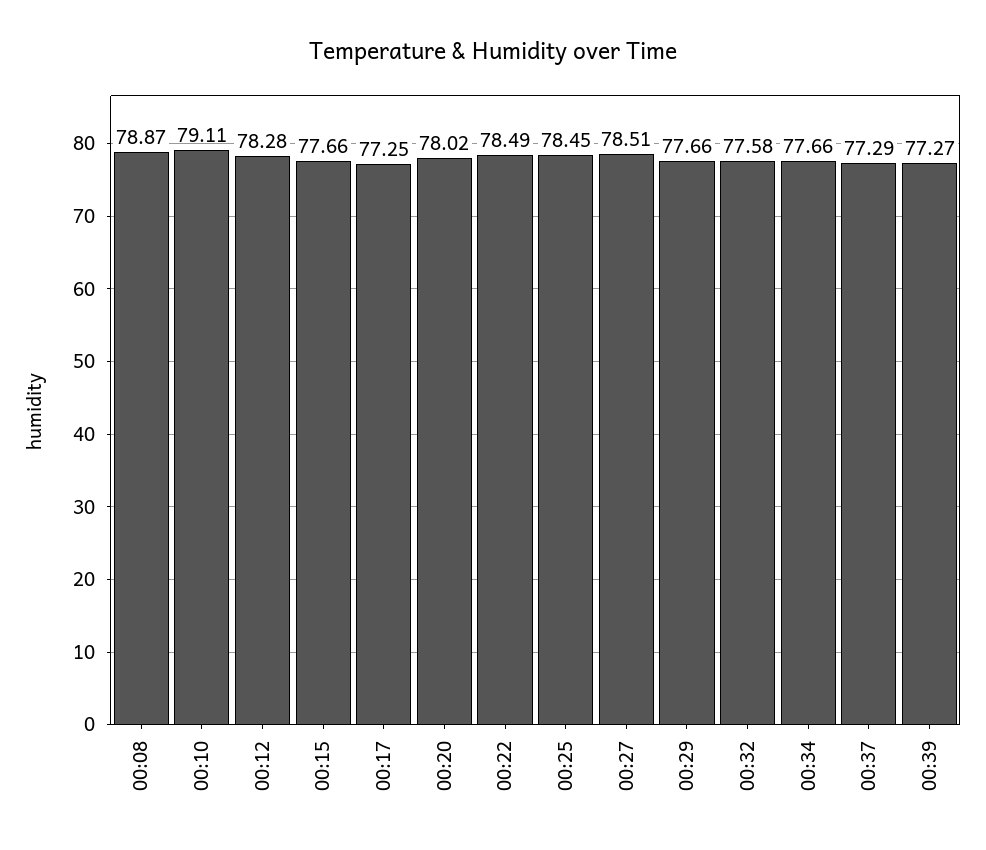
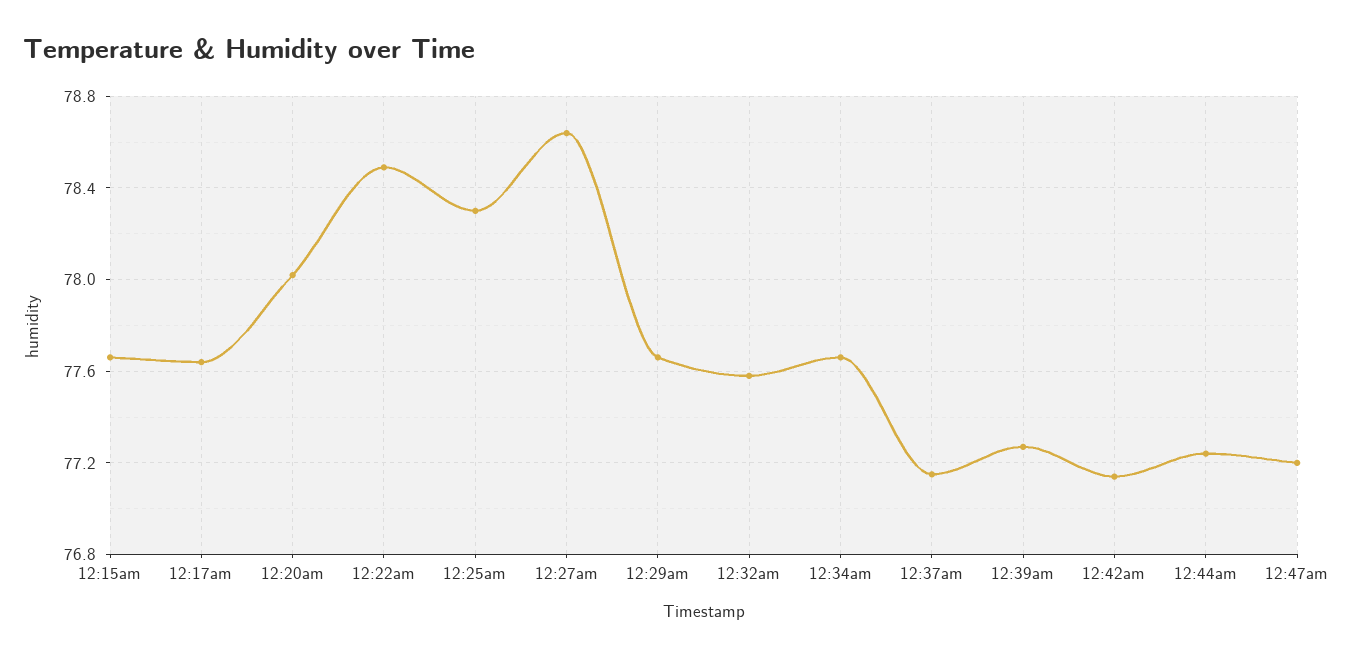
00:08: 78.87 -> none
00:10: 79.11 -> none
00:12: 78.28 -> none
00:17: 77.25 -> 77.65
00:25: 78.45 -> 78.3
00:27: 78.51 -> 78.65
00:37: 77.29 -> 77.15
12:42am: none -> 77.15
12:44am: none -> 77.25
12:47am: none -> 77.2

